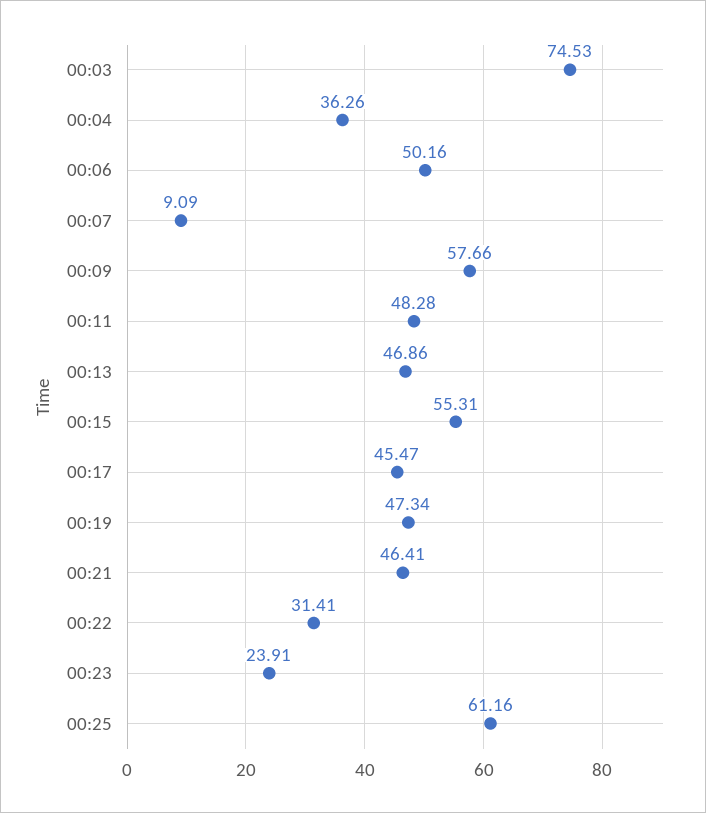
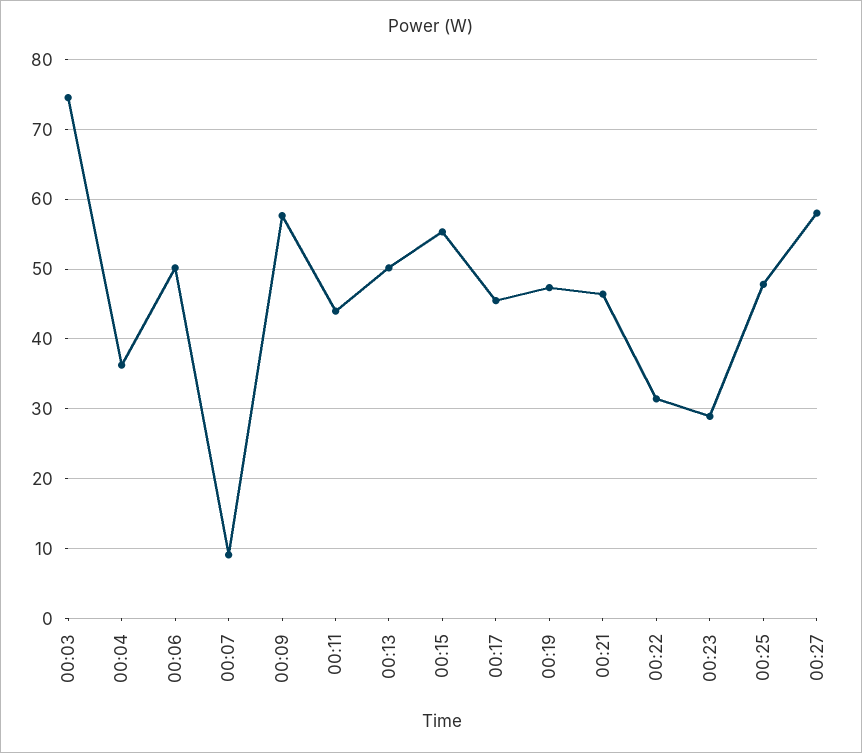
00:11: 48.28 -> 44
00:13: 46.86 -> 50
00:23: 23.91 -> 29
00:25: 61.16 -> 48
00:27: none -> 58

